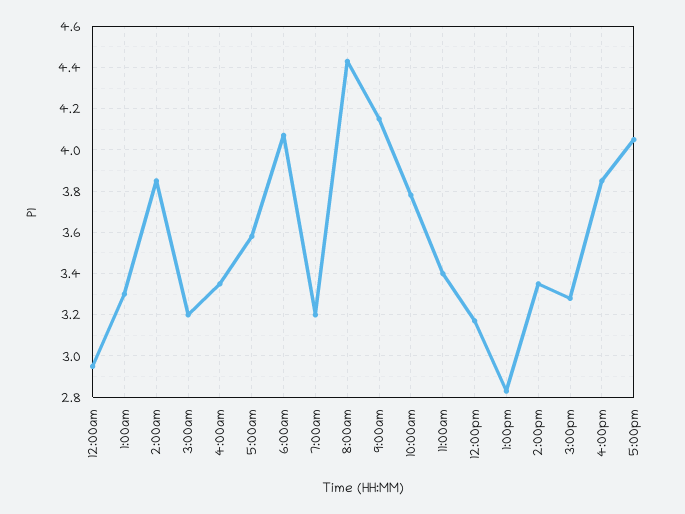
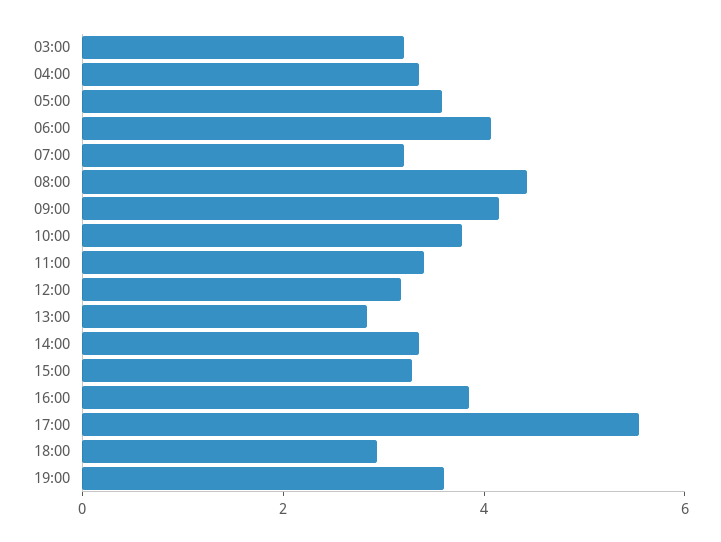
12:00am: 2.95 -> none
1:00am: 3.3 -> none
2:00am: 3.85 -> none
5:00pm: 4.05 -> 5.5
18:00: none -> 3
19:00: none -> 3.5

